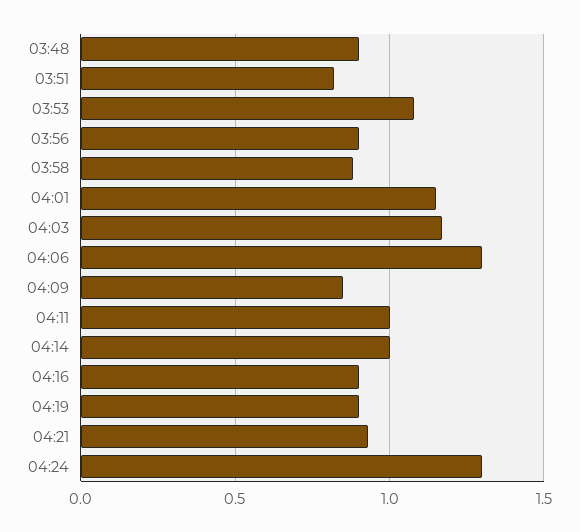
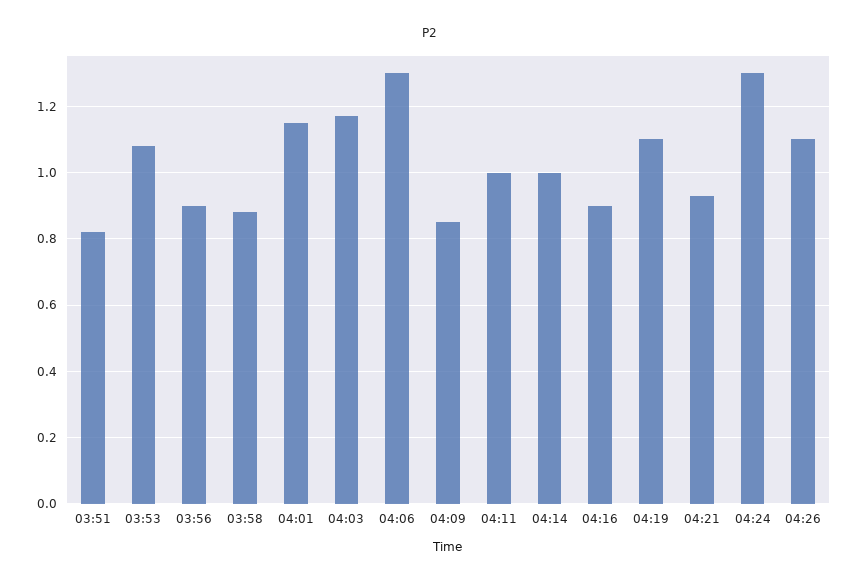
03:48: 0.9 -> none
04:19: 0.9 -> 1.1
04:26: none -> 1.1

